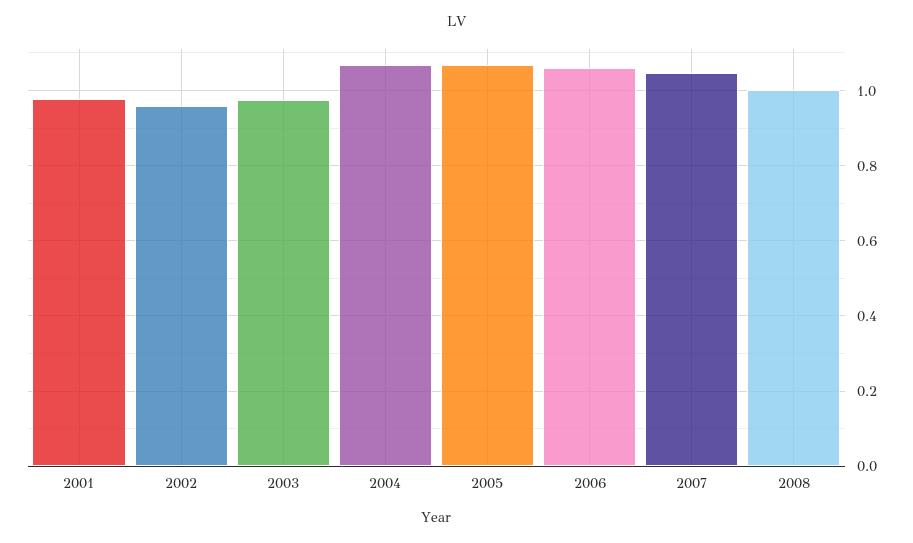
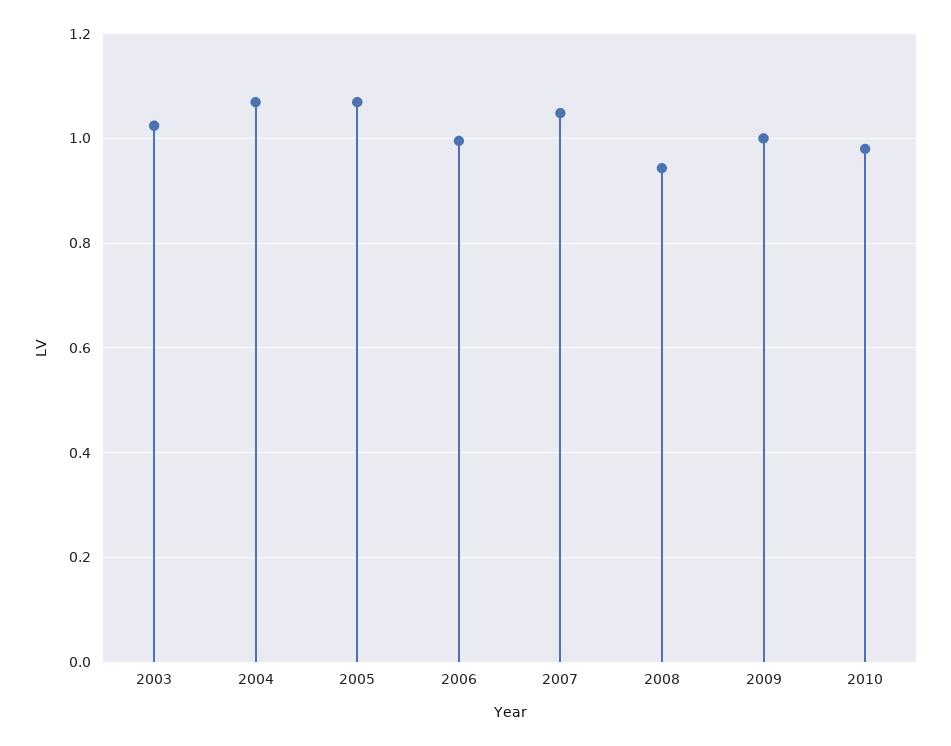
2001: 0.98 -> none
2002: 0.96 -> none
2003: 0.98 -> 1.02
2006: 1.06 -> 1
2008: 1 -> 0.94
2009: none -> 1
2010: none -> 0.98

